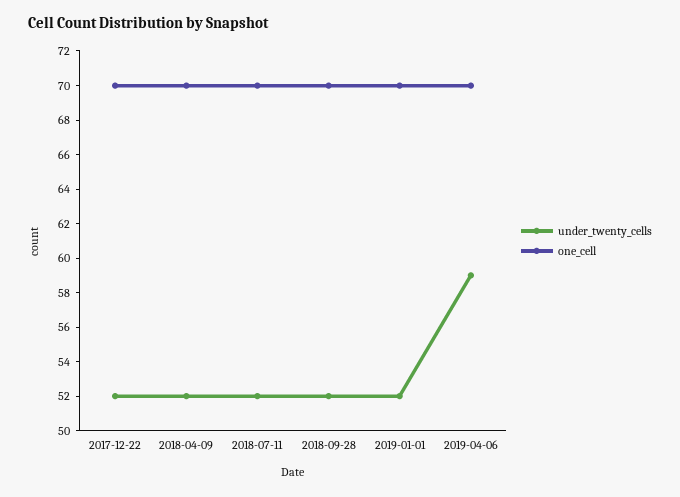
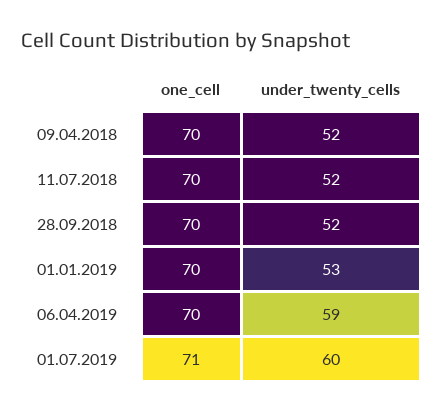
under_twenty_cells, 2017-12-22: 52 -> none
one_cell, 2017-12-22: 70 -> none
under_twenty_cells, 2019-01-01: 52 -> 53
one_cell, 01.07.2019: none -> 71
under_twenty_cells, 01.07.2019: none -> 60

